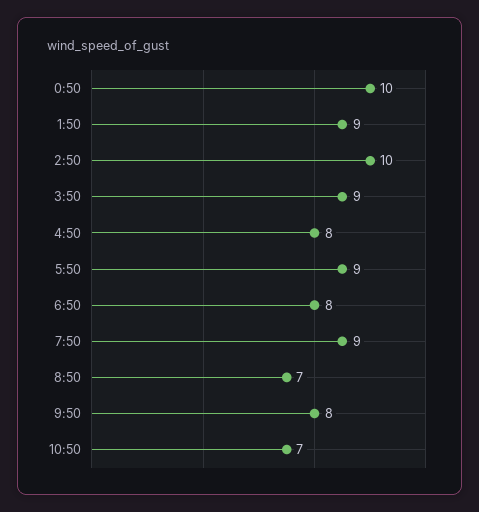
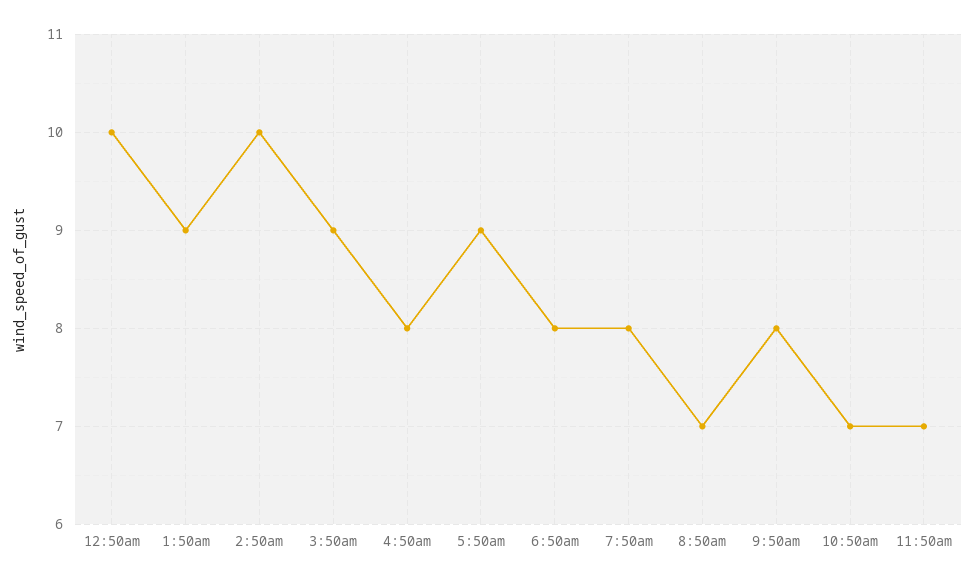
7:50: 9 -> 8
11:50am: none -> 7

